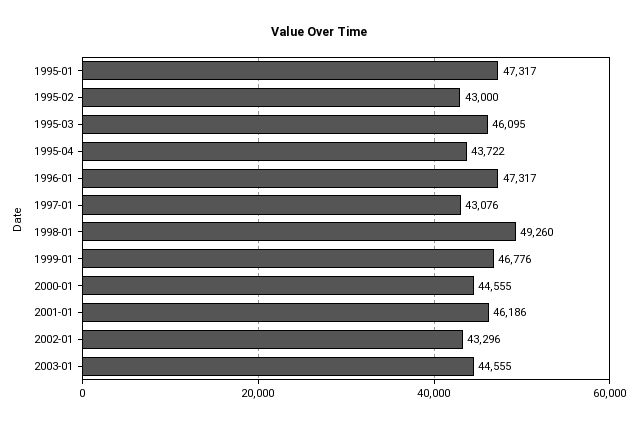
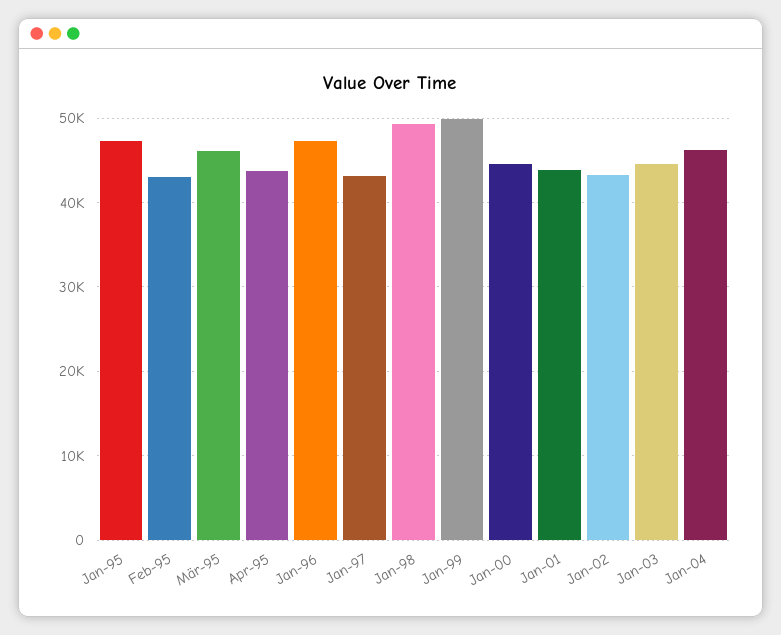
1999-01: 46776 -> 50000
2001-01: 46186 -> 44000
Jan-04: none -> 46000

